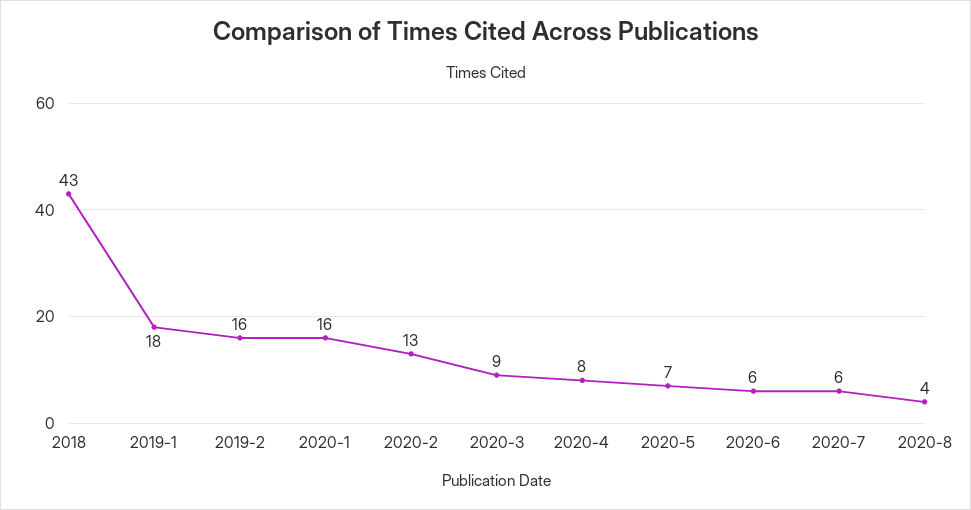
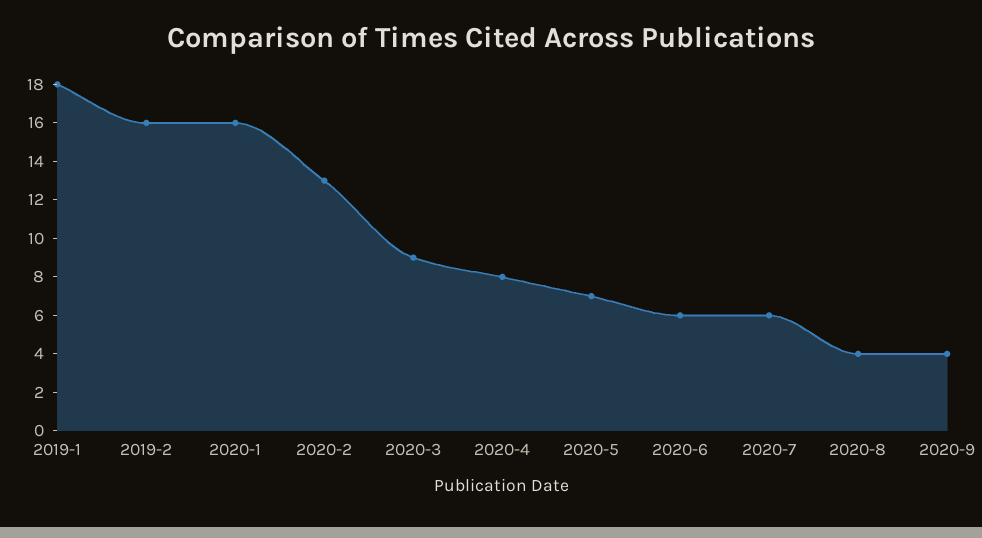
2018: 43 -> none
2020-9: none -> 4

